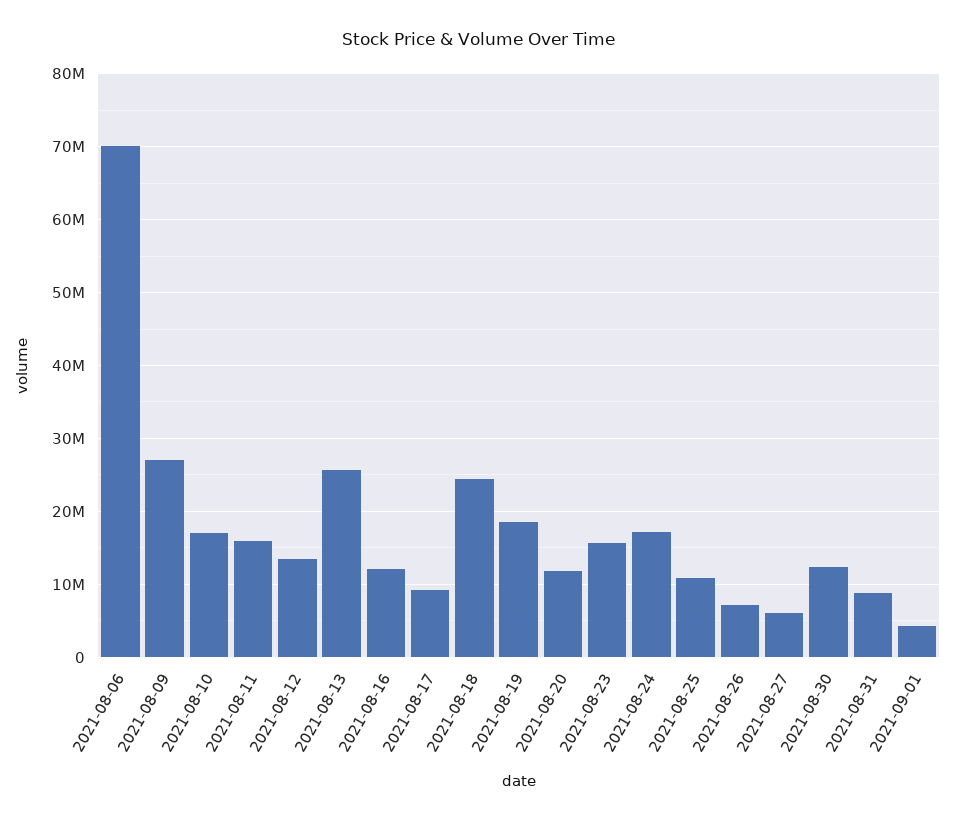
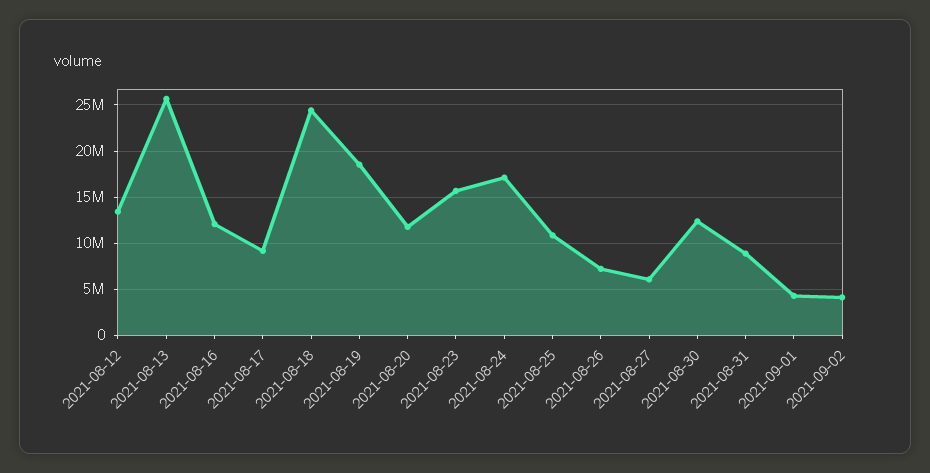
2021-08-06: 70000000 -> none
2021-08-09: 27000000 -> none
2021-08-10: 17000000 -> none
2021-08-11: 16000000 -> none
2021-09-02: none -> 4000000

